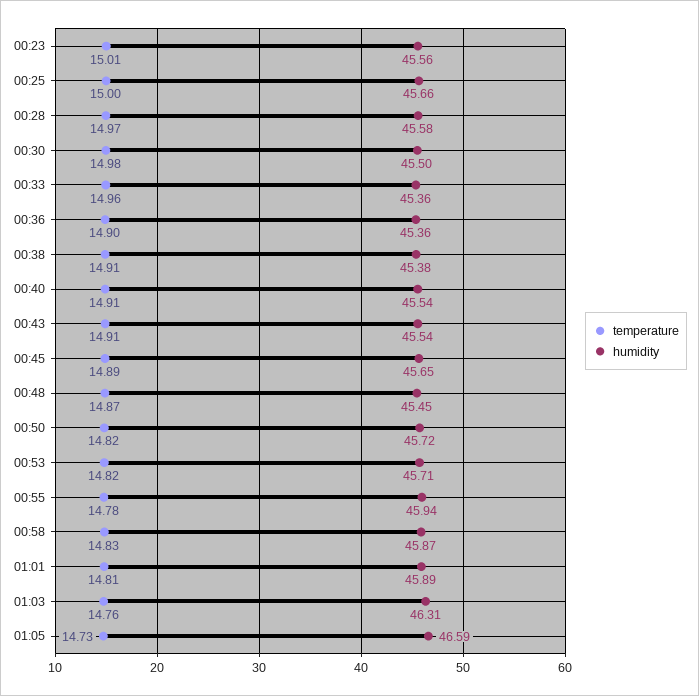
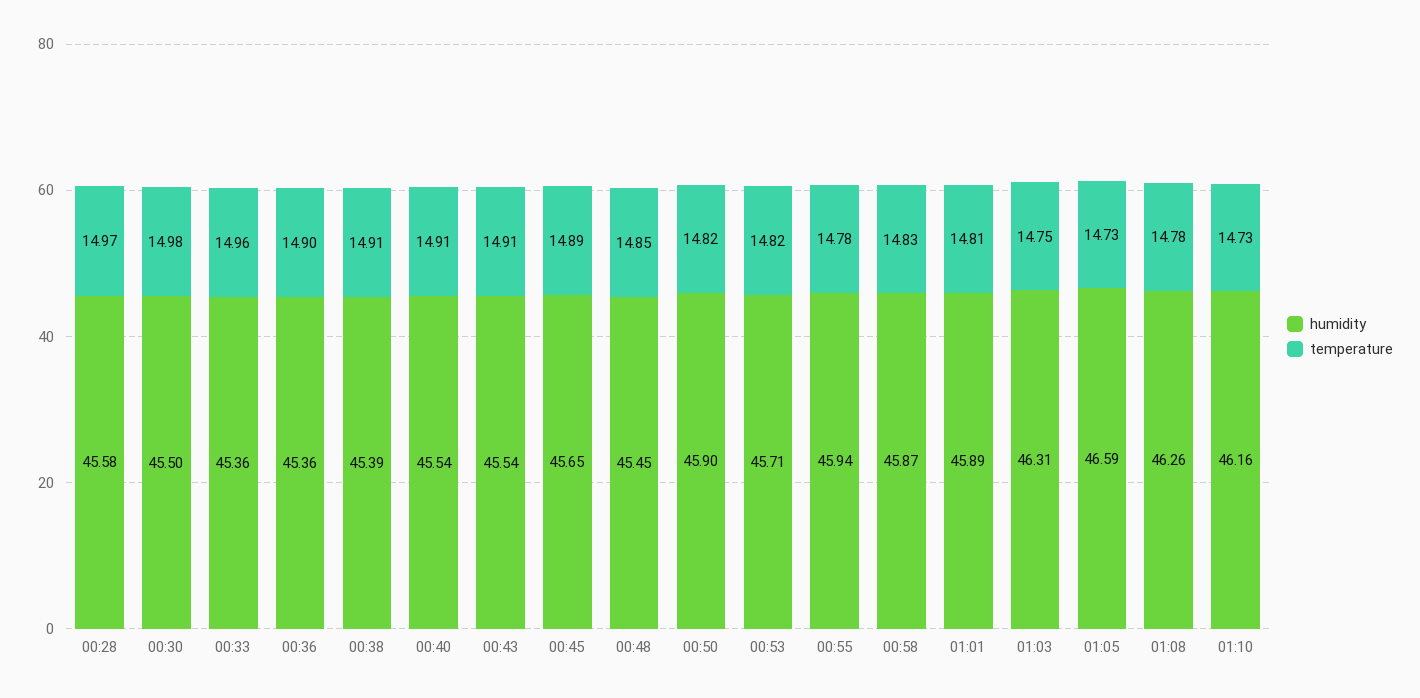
temperature, 00:23: 15.01 -> none
humidity, 00:23: 45.56 -> none
temperature, 00:25: 15 -> none
humidity, 00:25: 45.66 -> none
humidity, 00:38: 45.38 -> 45.39
temperature, 00:48: 14.87 -> 14.85
humidity, 00:50: 45.72 -> 45.9
temperature, 01:03: 14.76 -> 14.75
humidity, 01:08: none -> 46.26
temperature, 01:08: none -> 14.78
humidity, 01:10: none -> 46.16
temperature, 01:10: none -> 14.73

